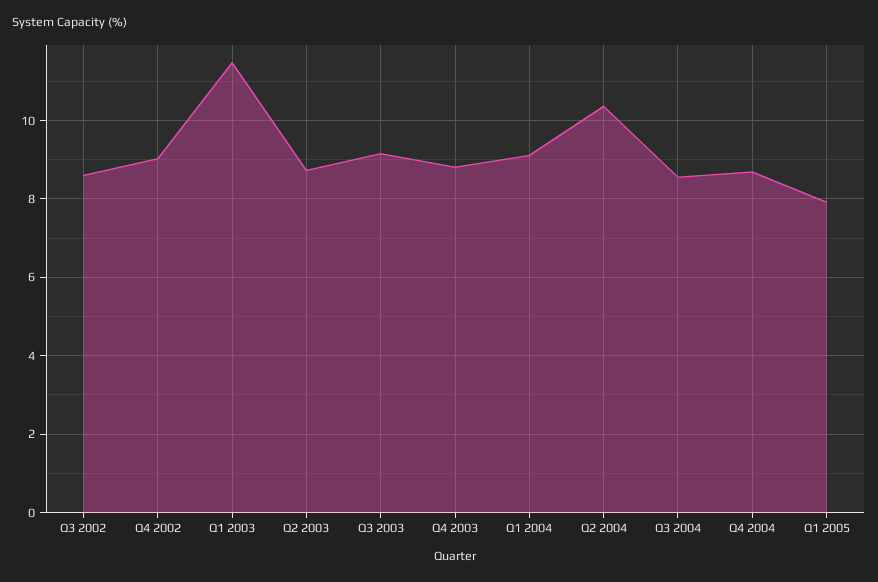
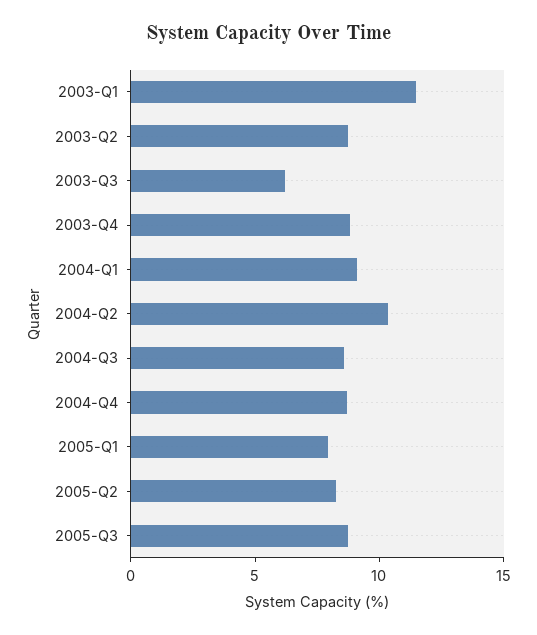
Q3 2002: 8.6 -> none
Q4 2002: 9 -> none
Q3 2003: 9.2 -> 6
2005-Q2: none -> 8
2005-Q3: none -> 9

